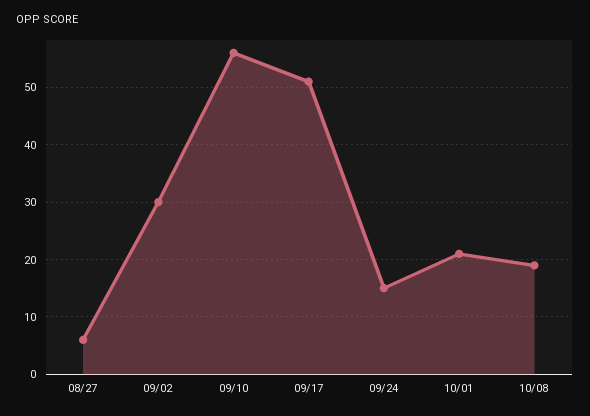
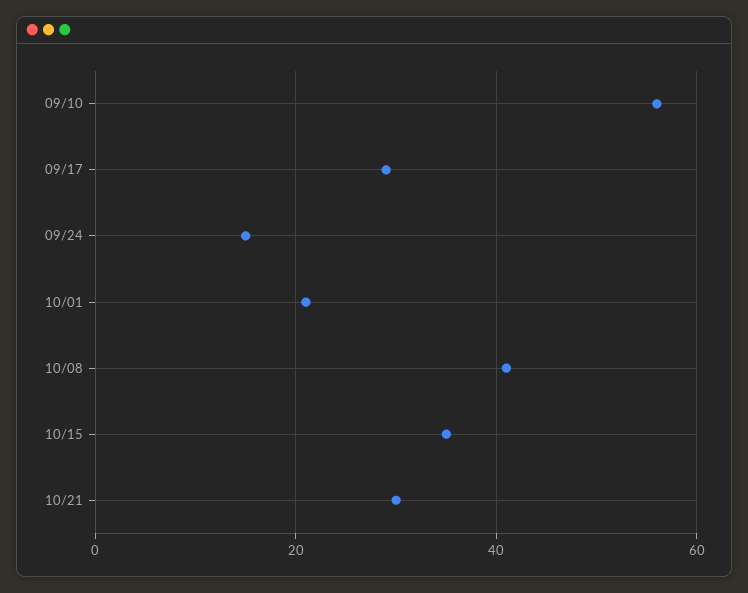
08/27: 5 -> none
09/02: 30 -> none
09/17: 50 -> 30
10/08: 20 -> 40
10/15: none -> 35
10/21: none -> 30

